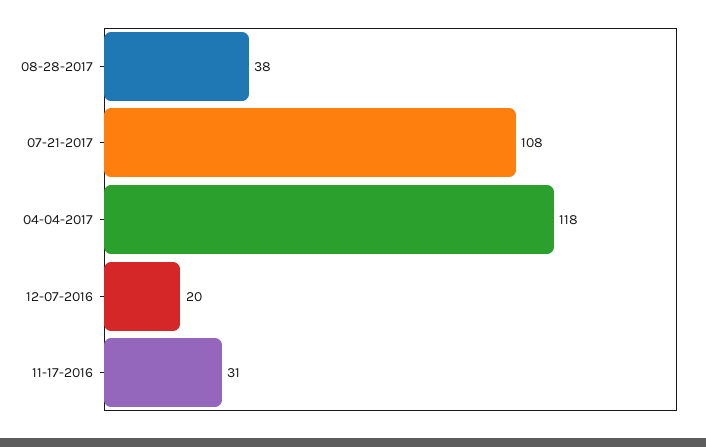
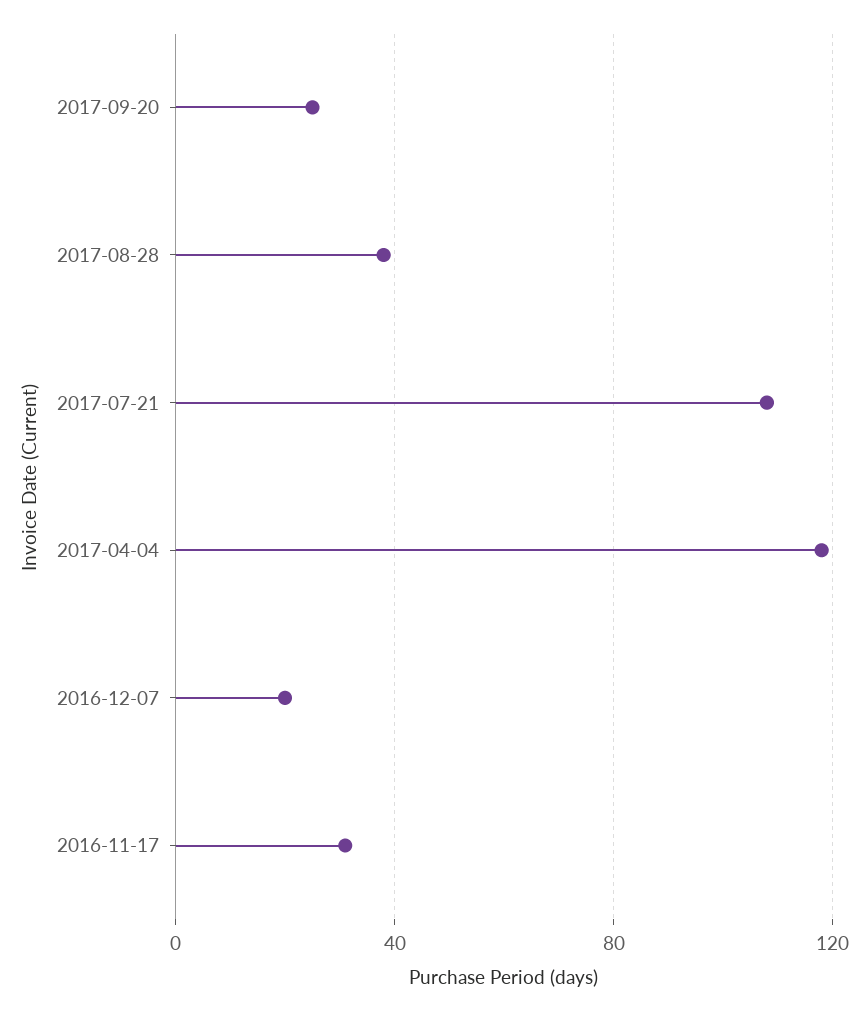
2017-09-20: none -> 25

